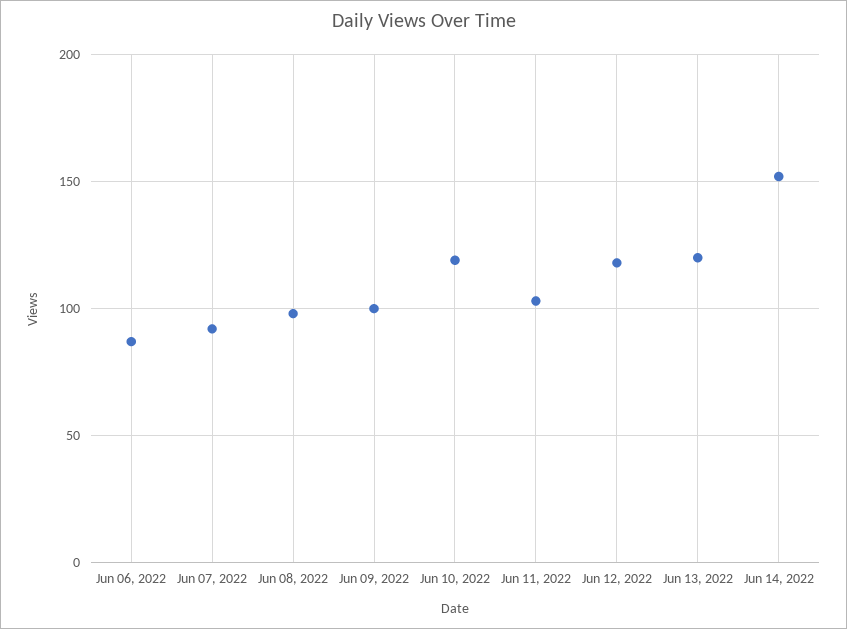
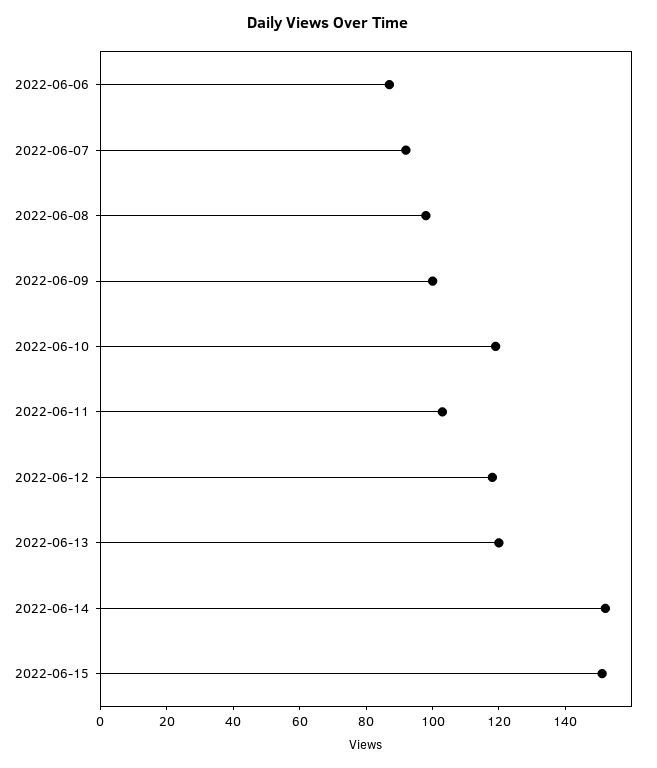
2022-06-15: none -> 150

